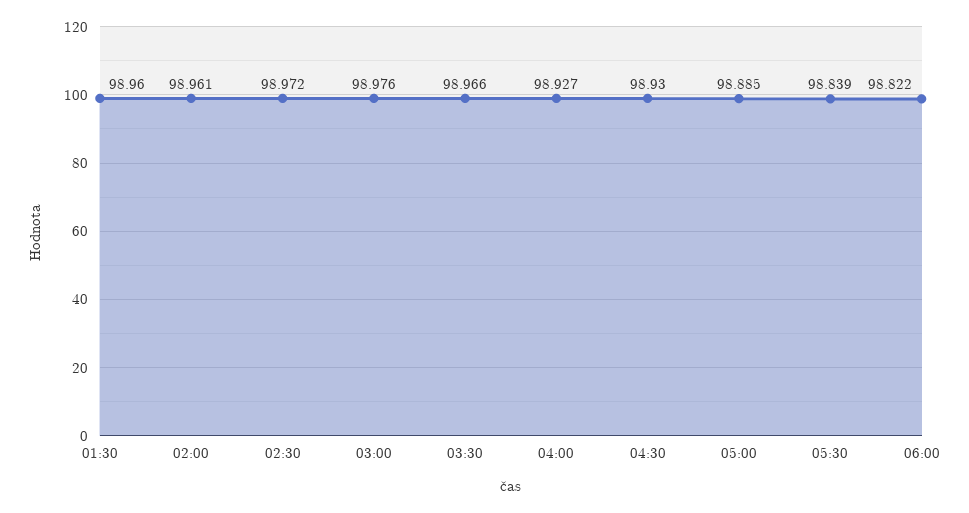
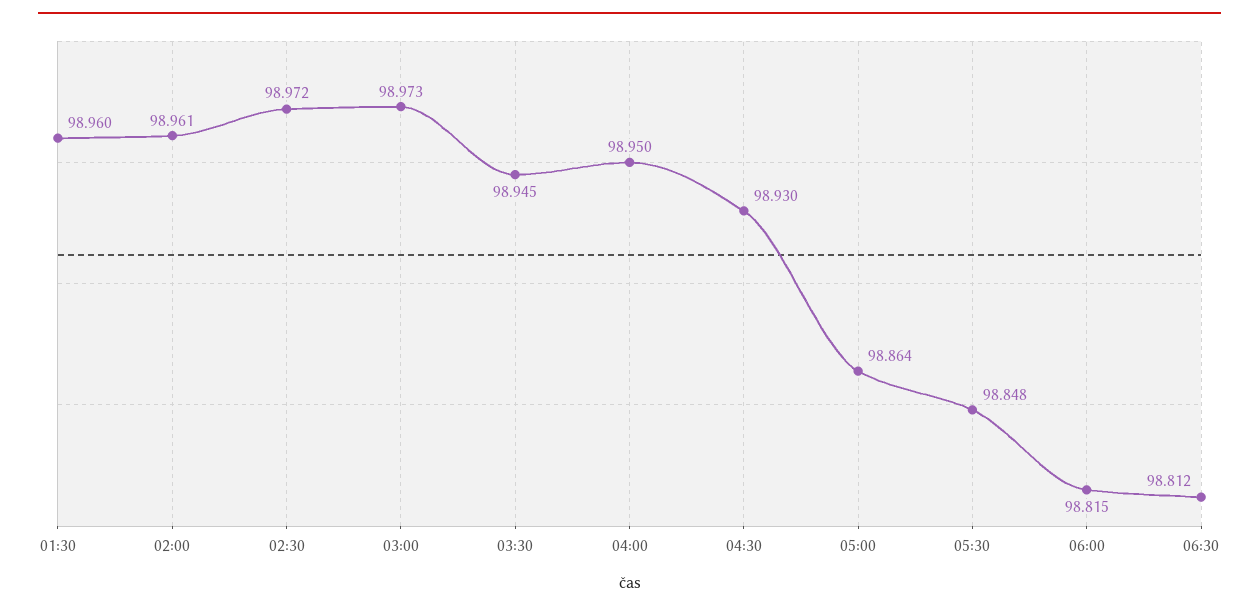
03:00: 98.976 -> 98.973
03:30: 98.966 -> 98.945
04:00: 98.927 -> 98.95
05:00: 98.885 -> 98.864
05:30: 98.839 -> 98.848
06:00: 98.822 -> 98.815
06:30: none -> 98.812

